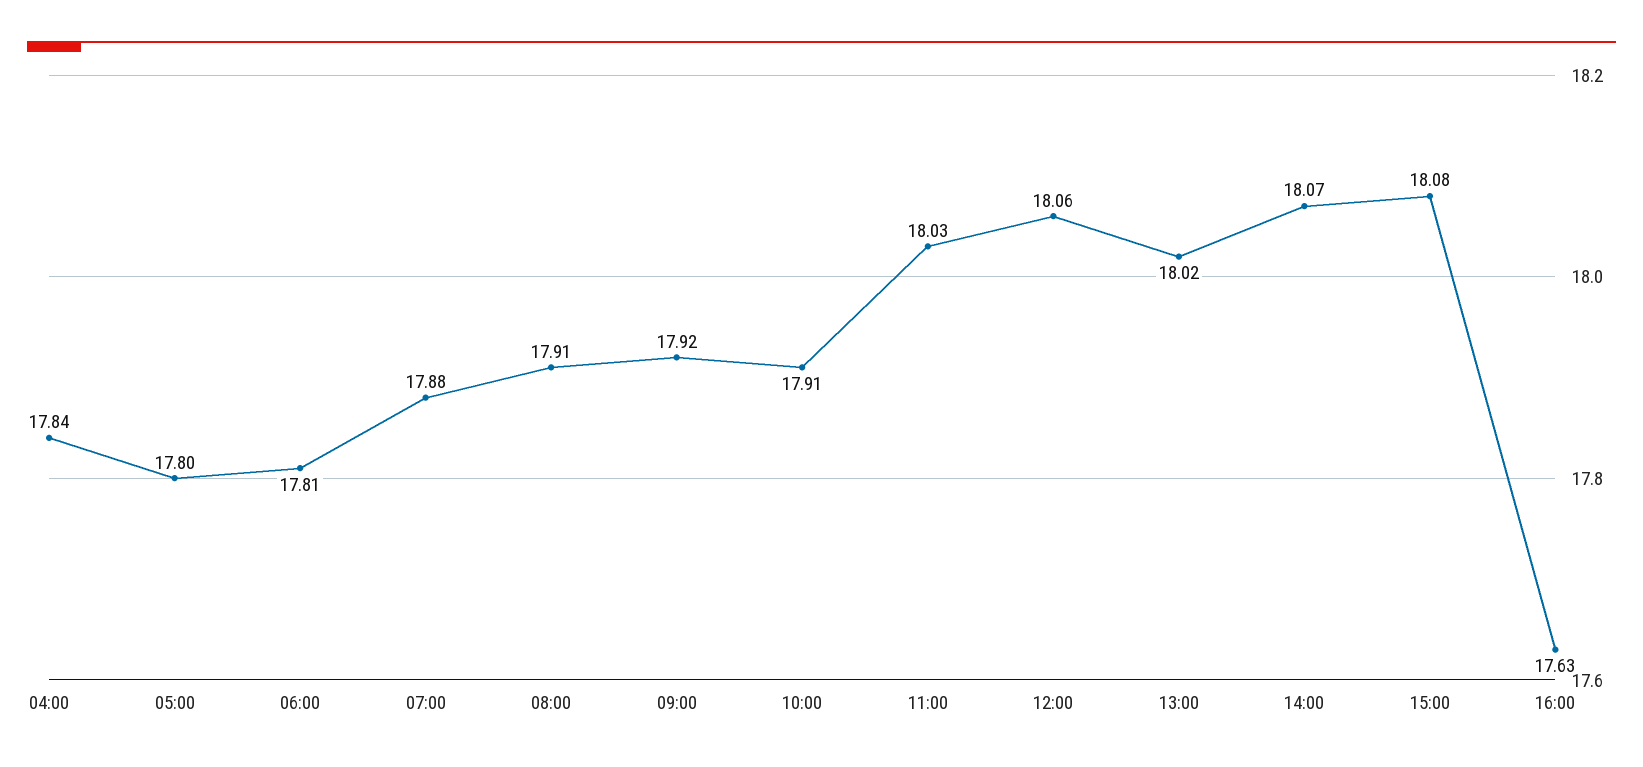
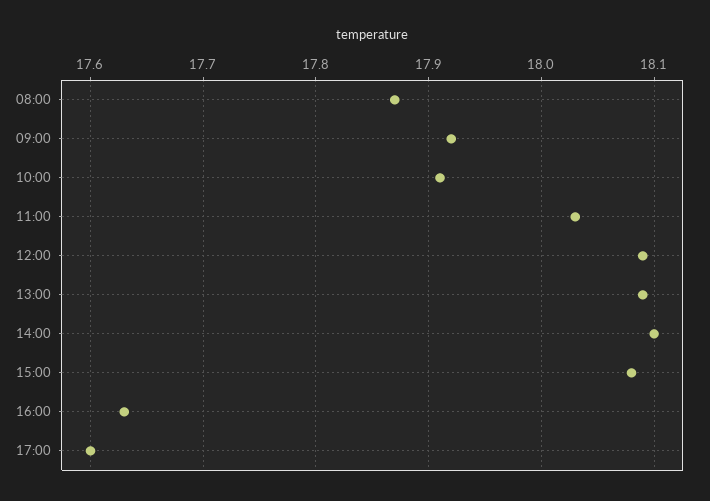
04:00: 17.84 -> none
05:00: 17.8 -> none
06:00: 17.81 -> none
07:00: 17.88 -> none
08:00: 17.91 -> 17.87
12:00: 18.06 -> 18.09
13:00: 18.02 -> 18.09
14:00: 18.07 -> 18.1
17:00: none -> 17.6

